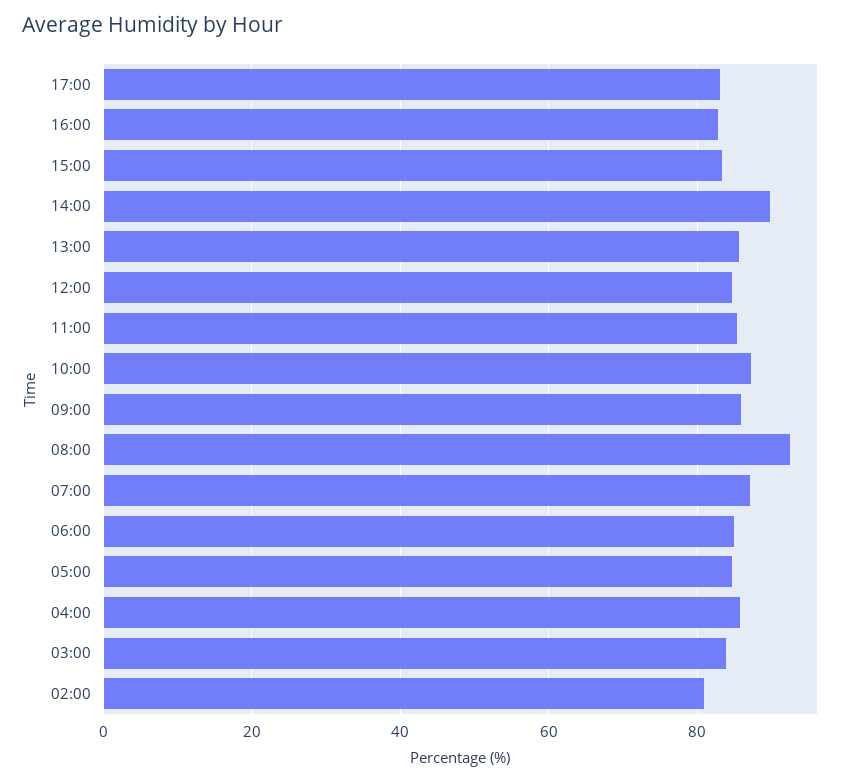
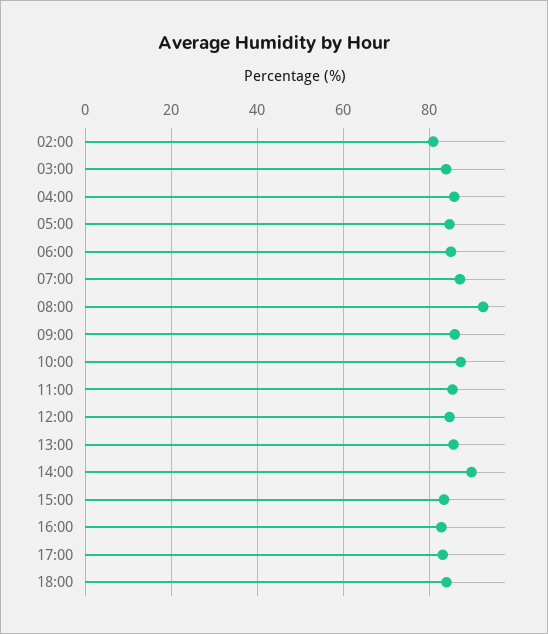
18:00: none -> 84

